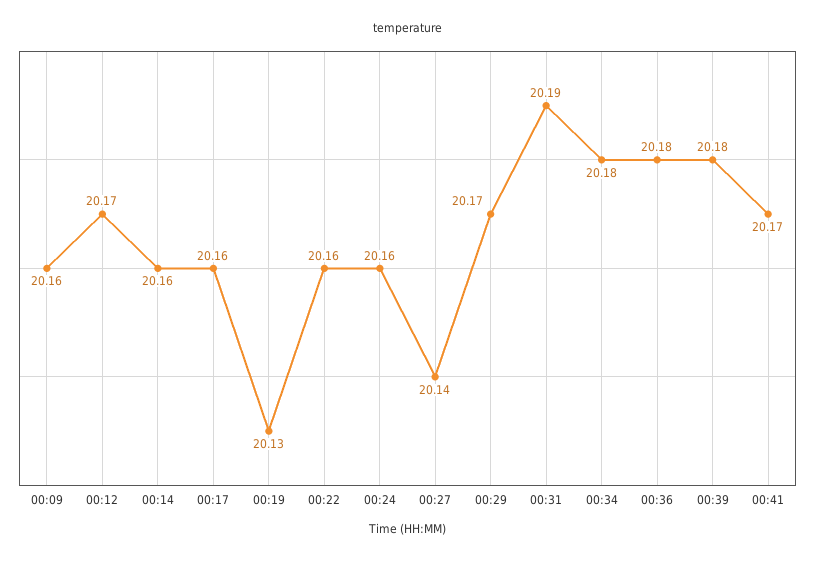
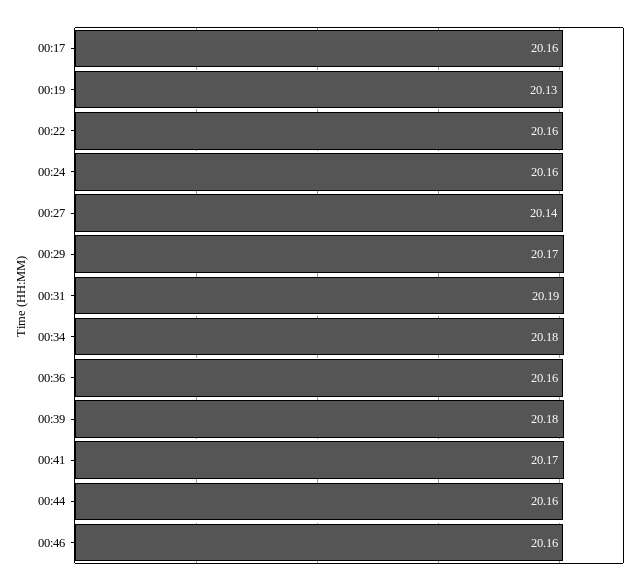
00:09: 20.16 -> none
00:12: 20.17 -> none
00:14: 20.16 -> none
00:36: 20.18 -> 20.16
00:44: none -> 20.16
00:46: none -> 20.16

